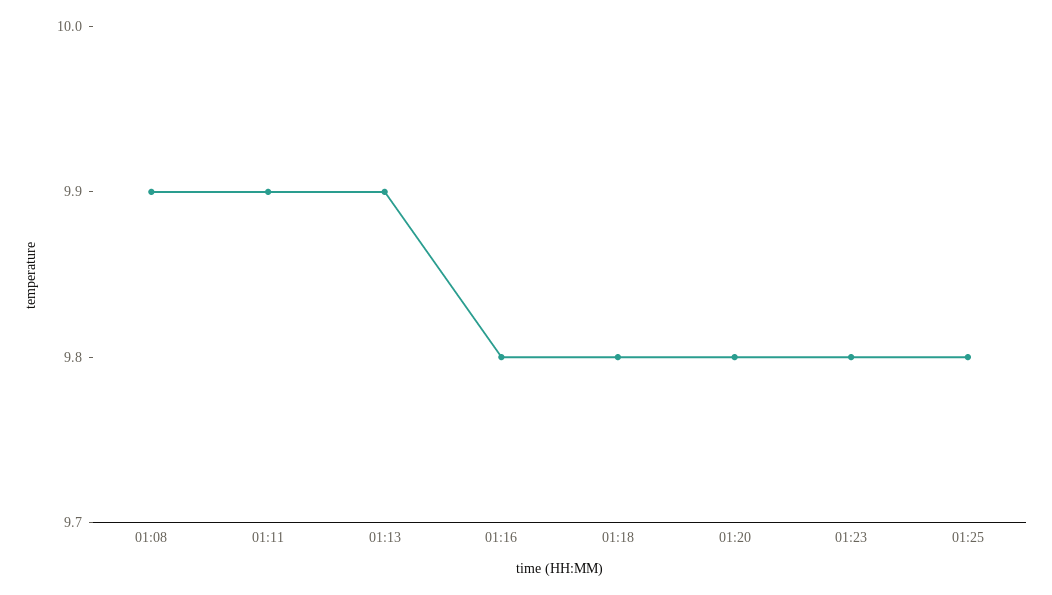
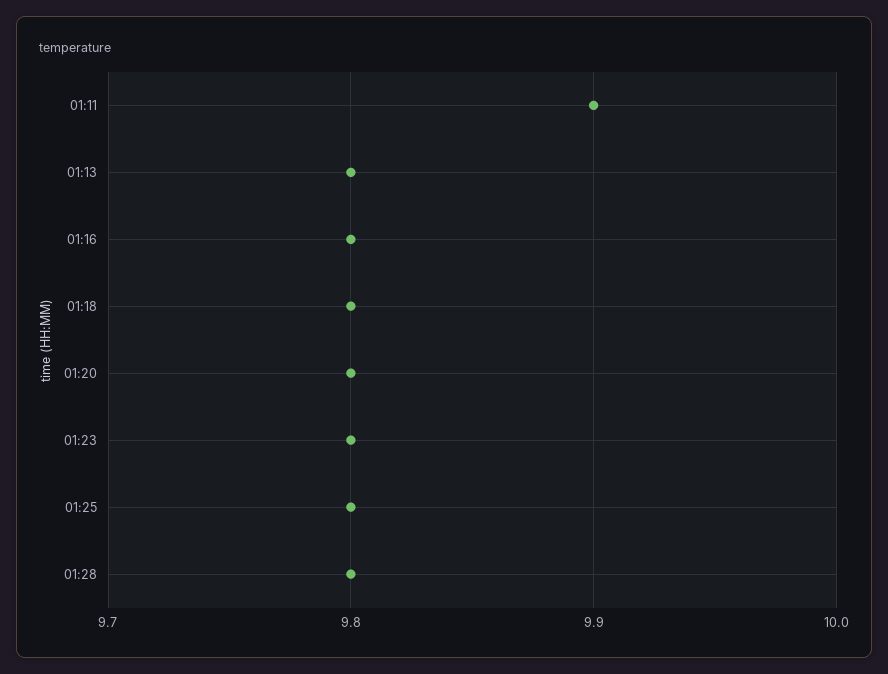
01:08: 9.9 -> none
01:13: 9.9 -> 9.8
01:28: none -> 9.8

